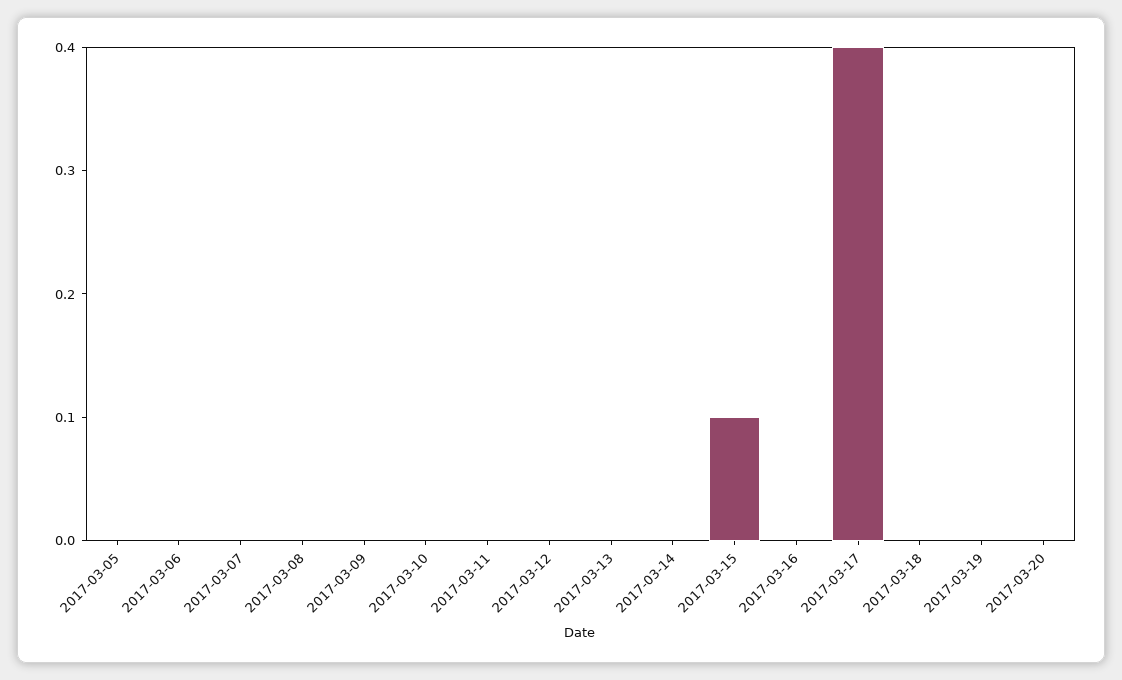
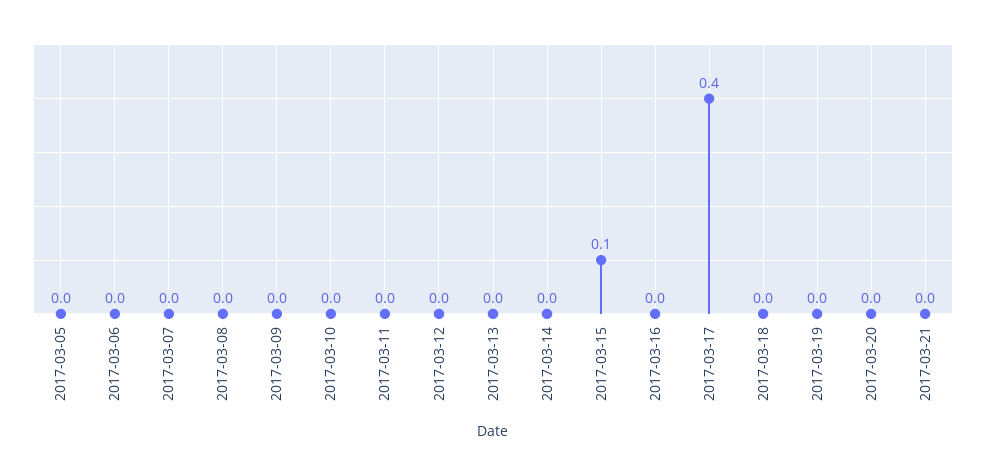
2017-03-21: none -> 0

